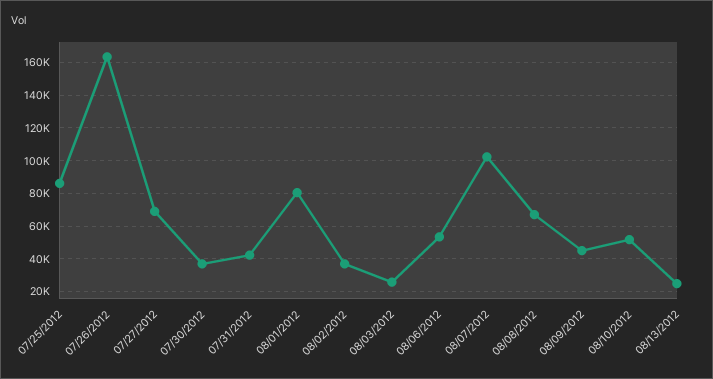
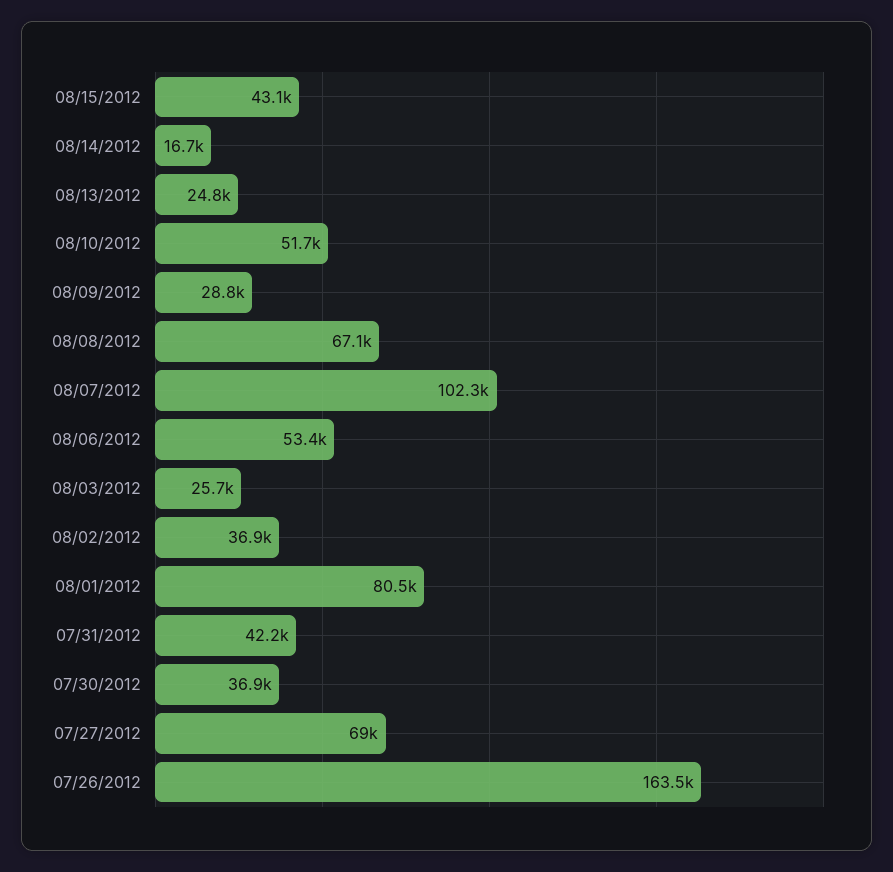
07/25/2012: 85000 -> none
08/09/2012: 45000 -> 28800
08/15/2012: none -> 43100
08/14/2012: none -> 16700

